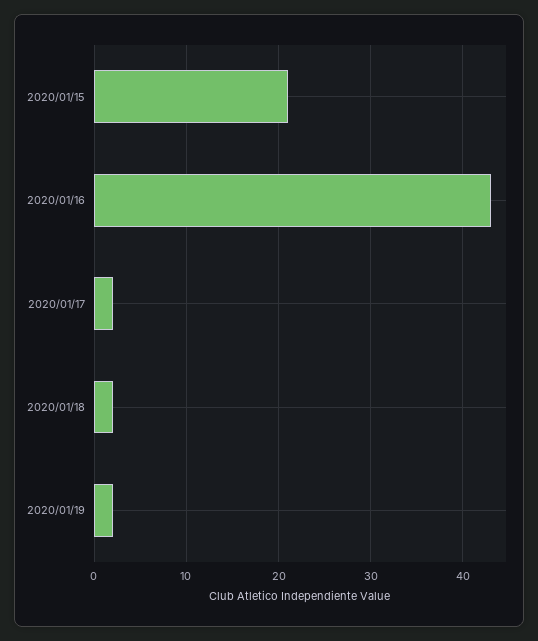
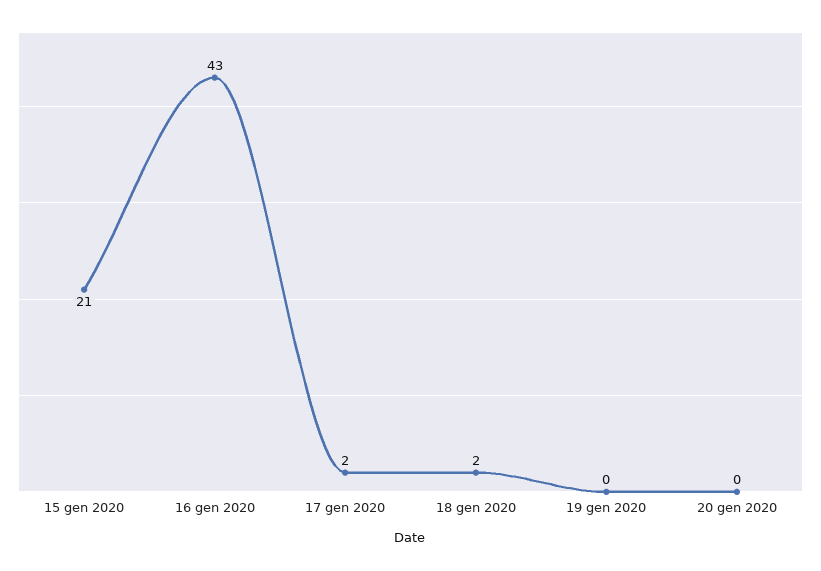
2020/01/19: 2 -> 0
20 gen 2020: none -> 0

